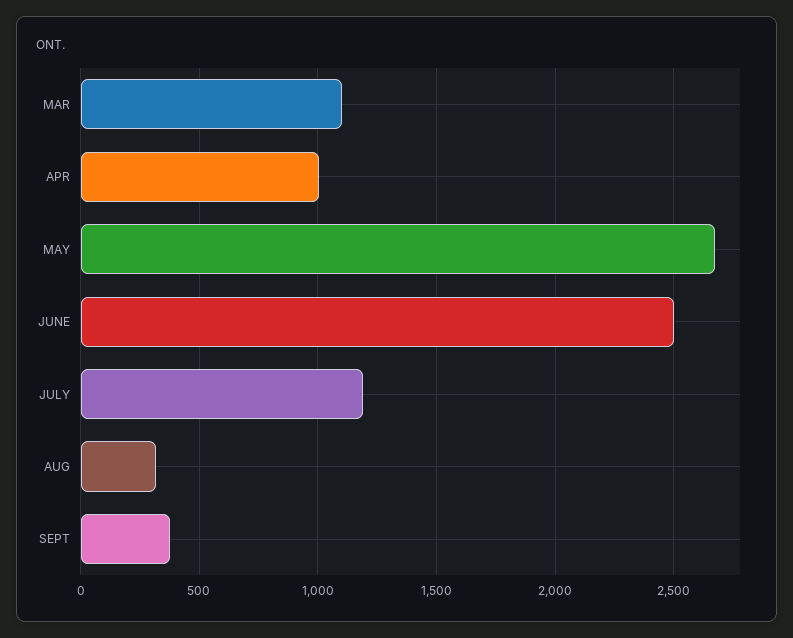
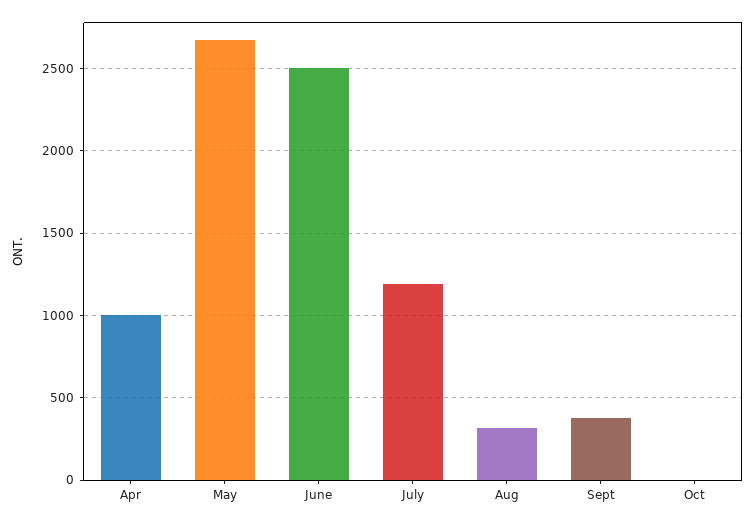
MAR: 1100 -> none
Oct: none -> 0

